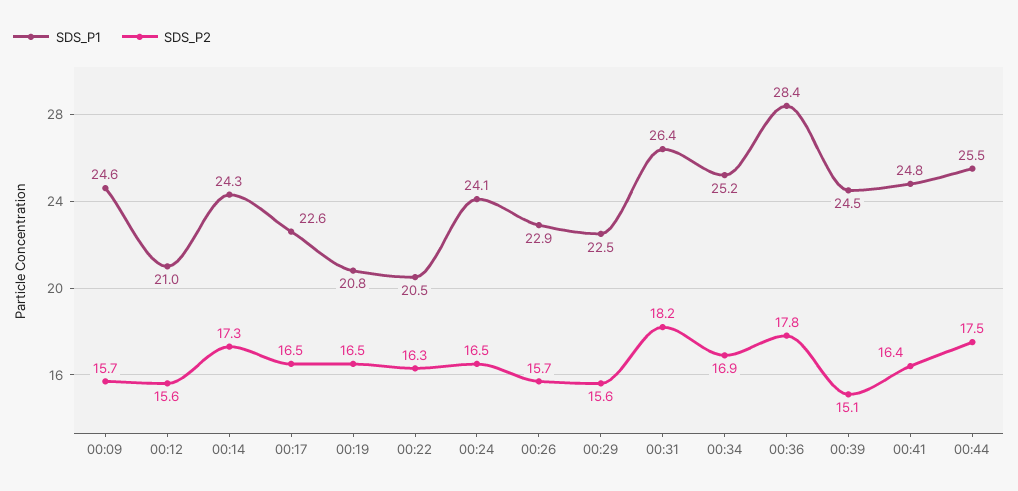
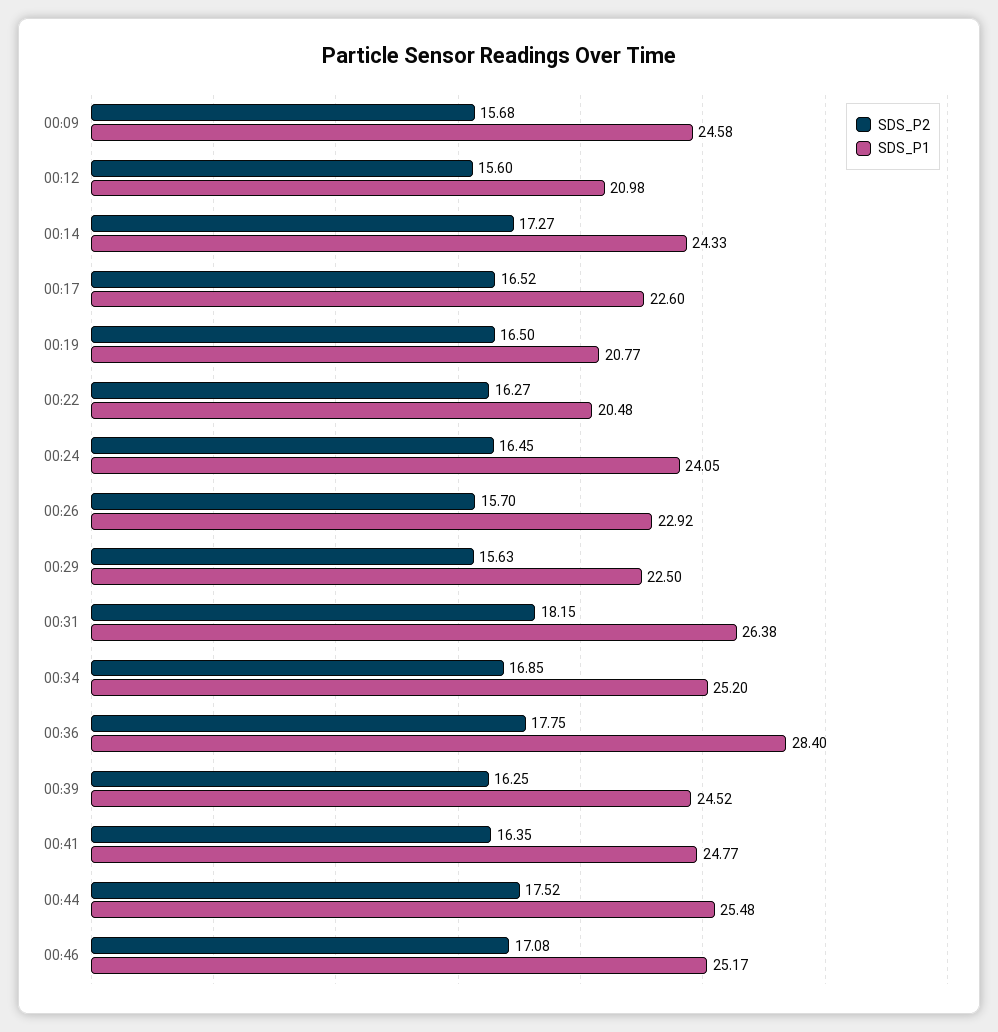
SDS_P2, 00:39: 15.1 -> 16.25
SDS_P2, 00:46: none -> 17.08
SDS_P1, 00:46: none -> 25.17

